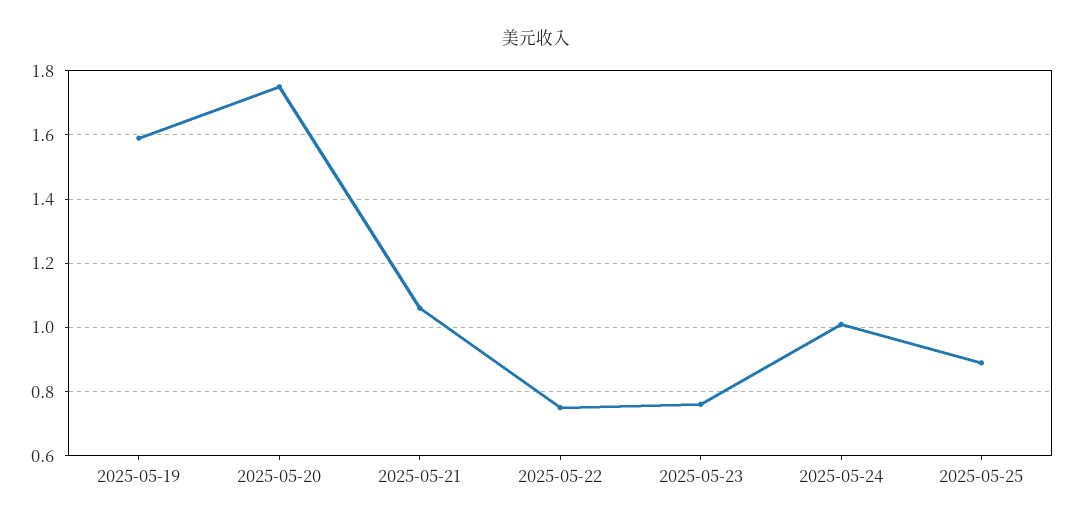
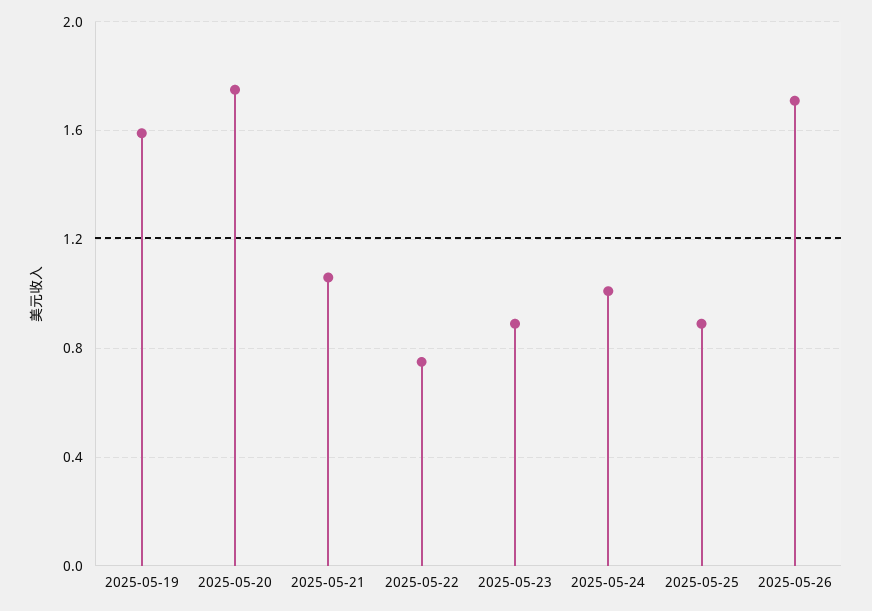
2025-05-23: 0.75 -> 0.9
2025-05-26: none -> 1.7

